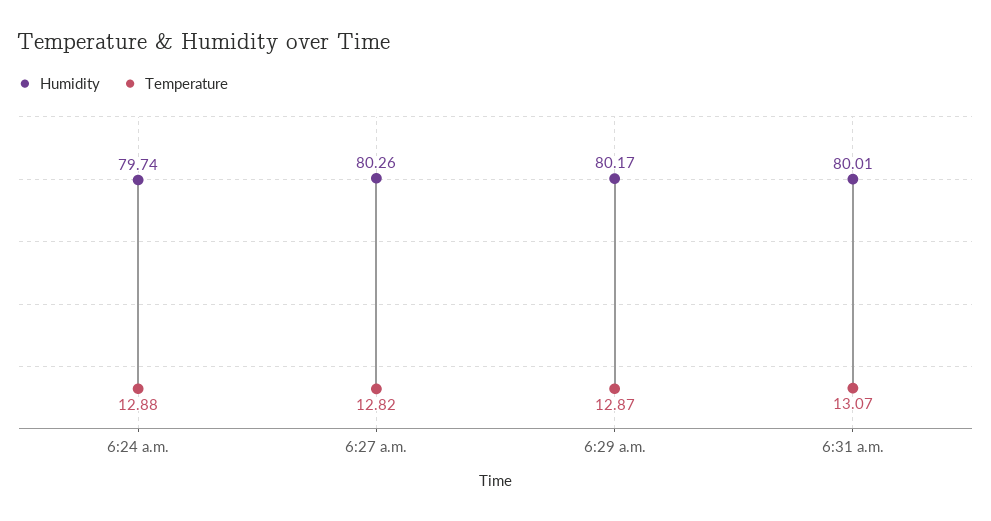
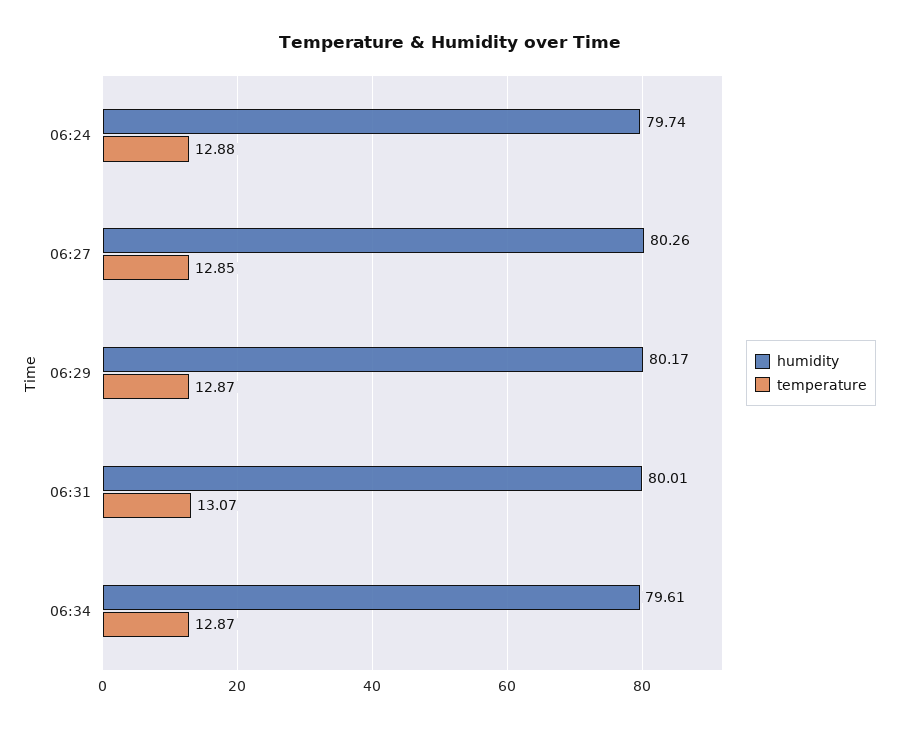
Temperature, 6:27 a.m.: 12.82 -> 12.85
Humidity, 06:34: none -> 79.61
Temperature, 06:34: none -> 12.87

